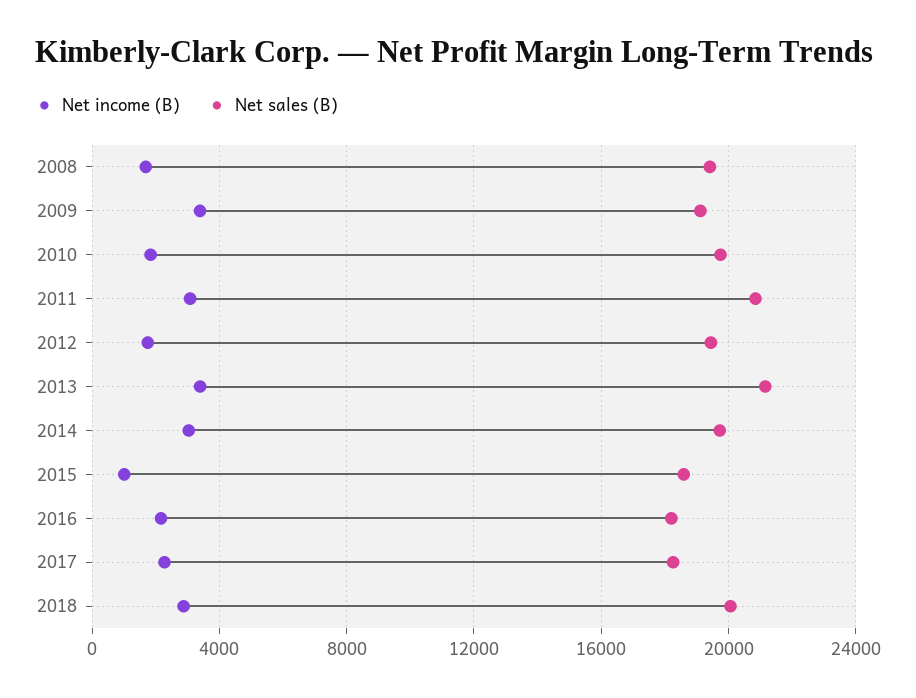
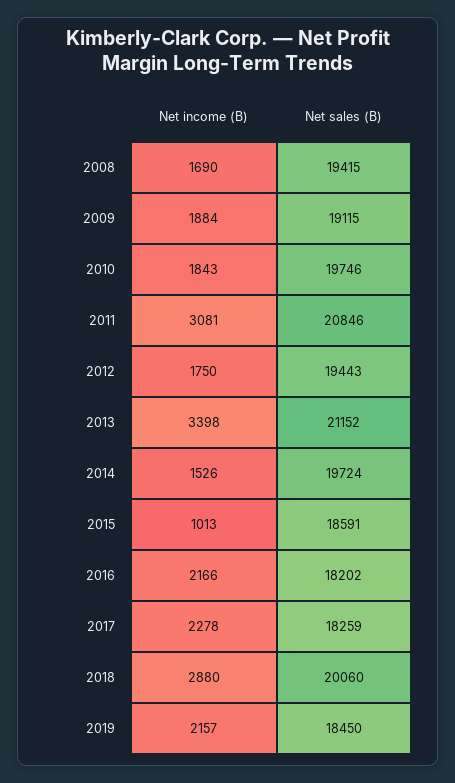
Net income (B), 2009: 3500 -> 1884
Net income (B), 2014: 3000 -> 1526
Net income (B), 2019: none -> 2157
Net sales (B), 2019: none -> 18450

